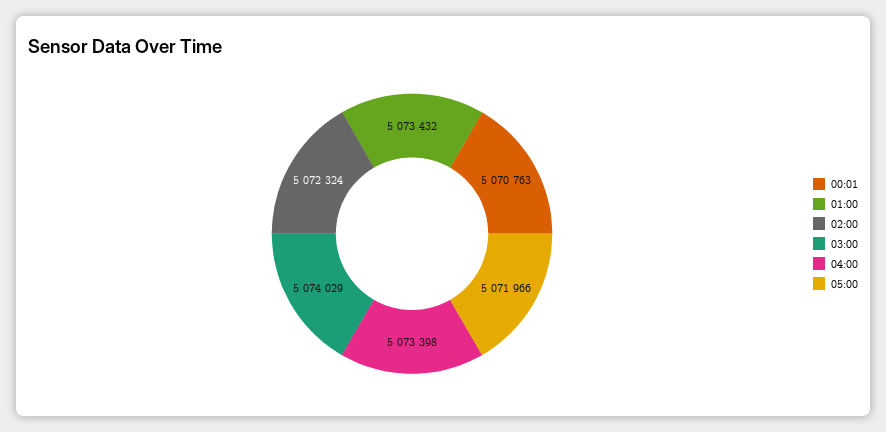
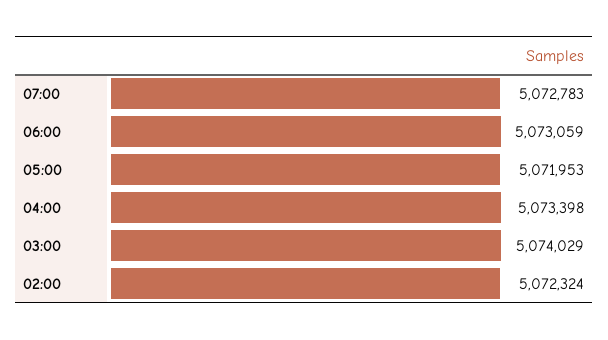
00:01: 5070763 -> none
01:00: 5073432 -> none
05:00: 5071966 -> 5071953
07:00: none -> 5072783
06:00: none -> 5073059

